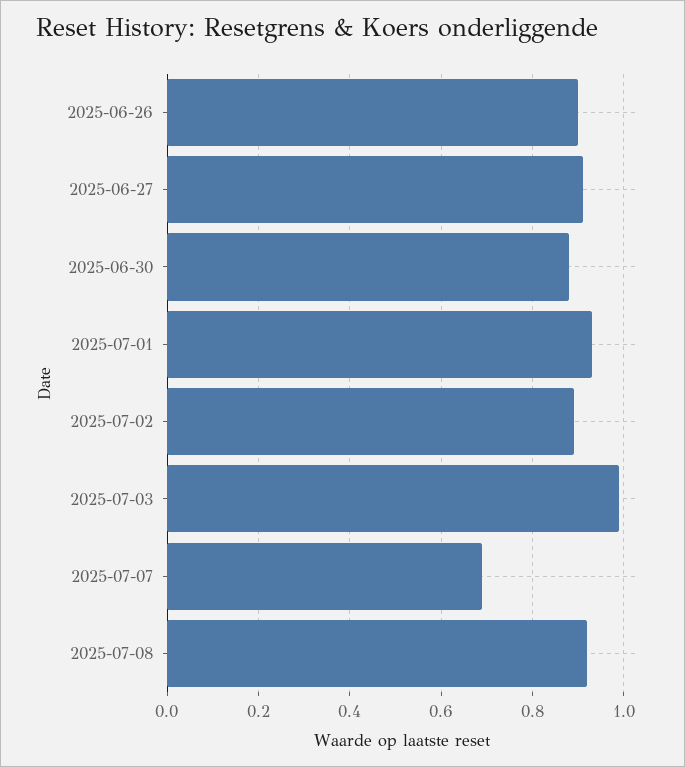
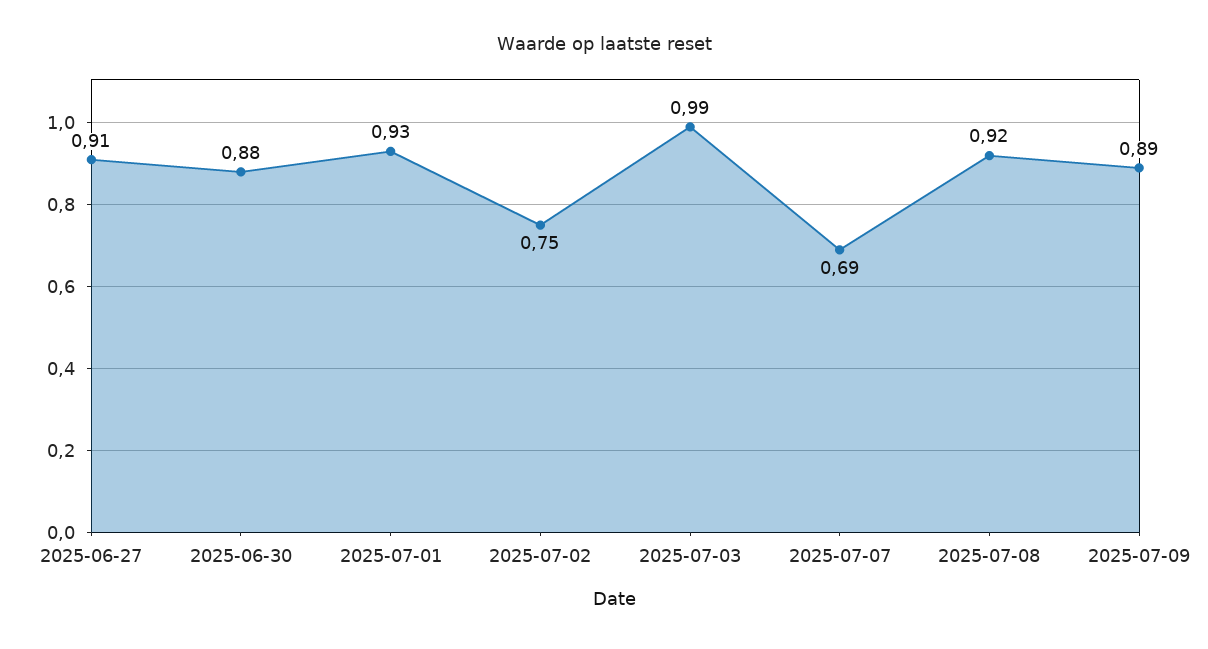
2025-06-26: 0.9 -> none
2025-07-02: 0.9 -> 0.75
2025-07-09: none -> 0.89

